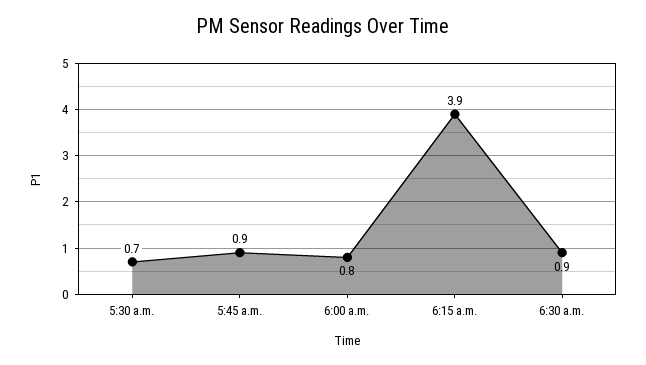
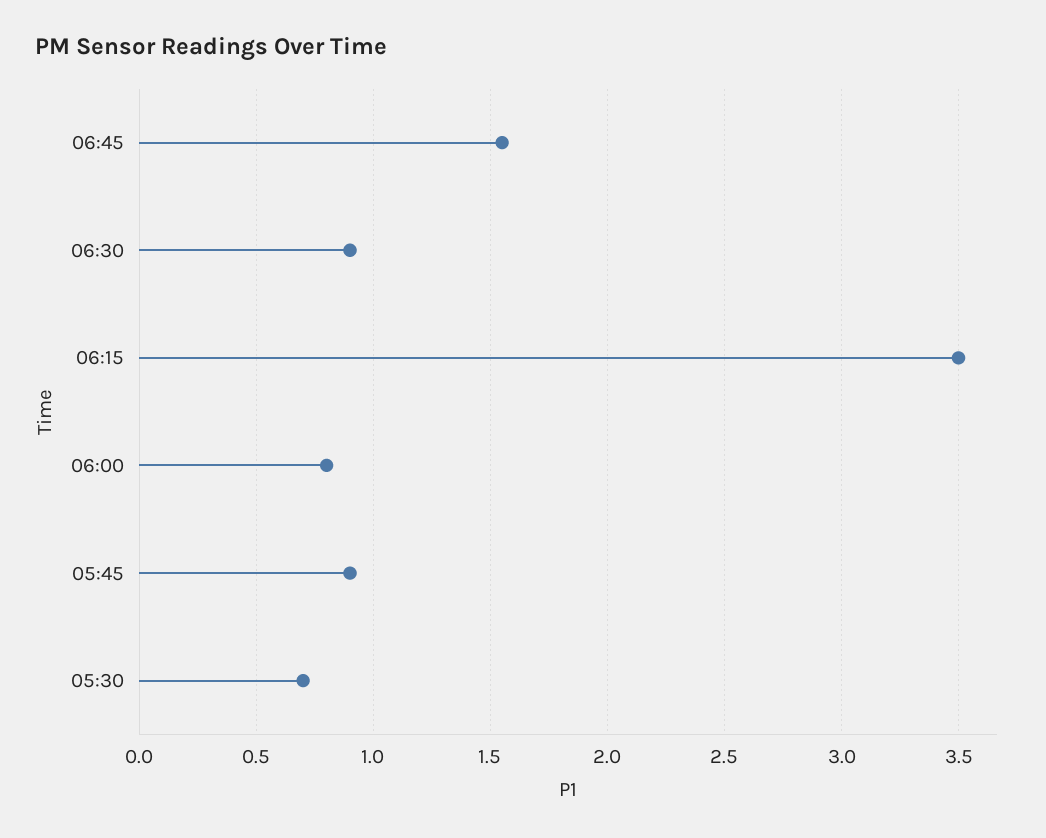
6:15 a.m.: 3.9 -> 3.5
06:45: none -> 1.55

